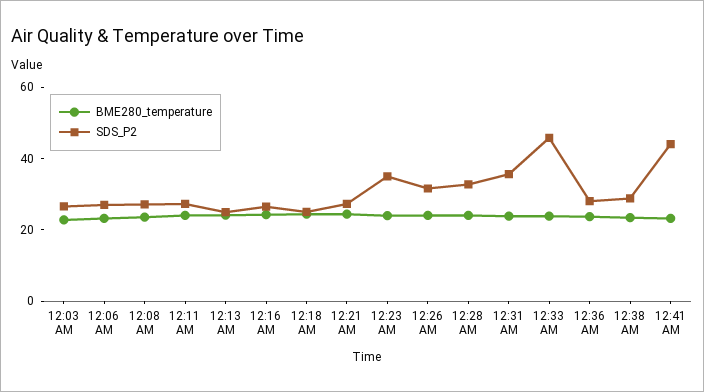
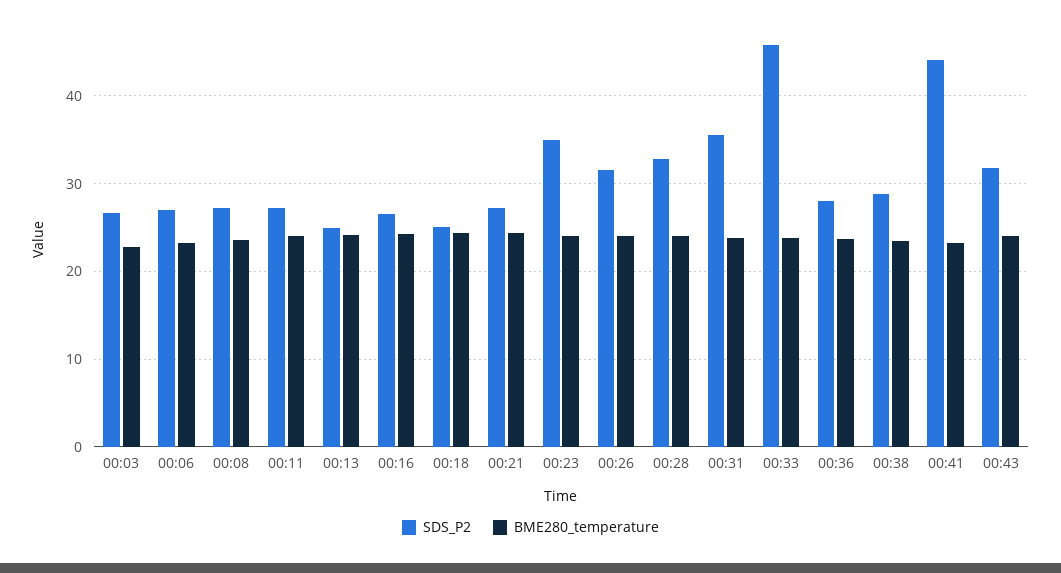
SDS_P2, 00:43: none -> 32
BME280_temperature, 00:43: none -> 24

